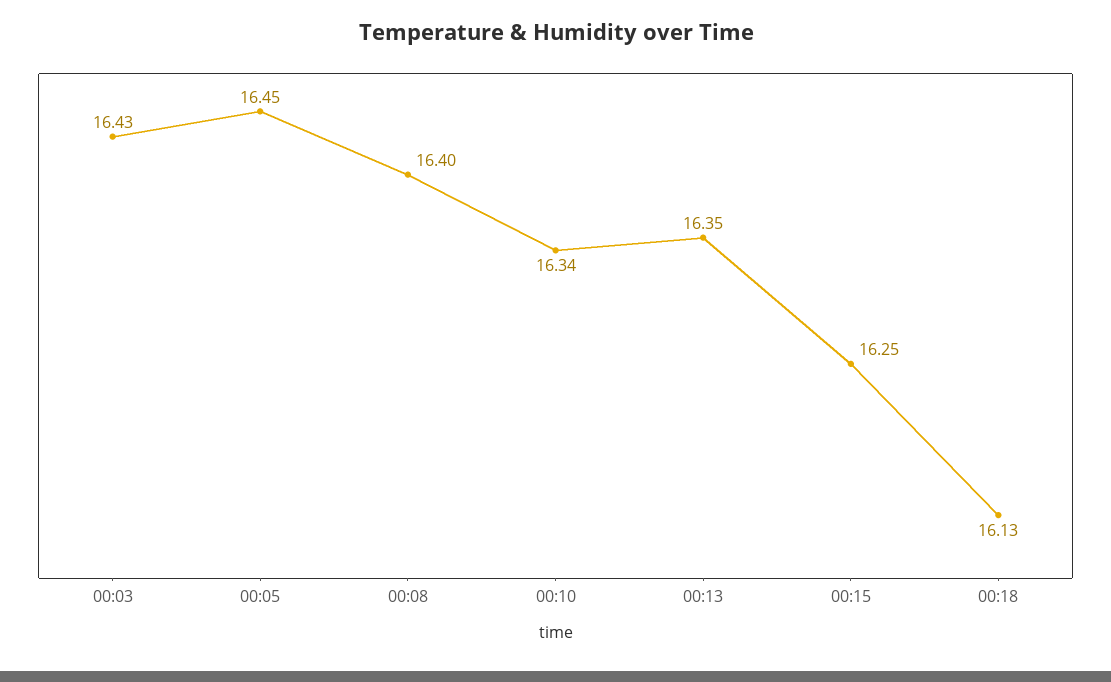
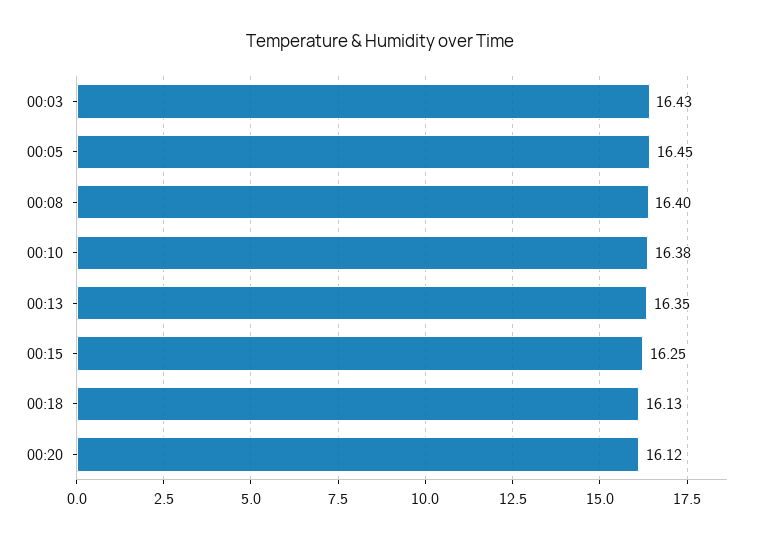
00:10: 16.34 -> 16.38
00:20: none -> 16.12

